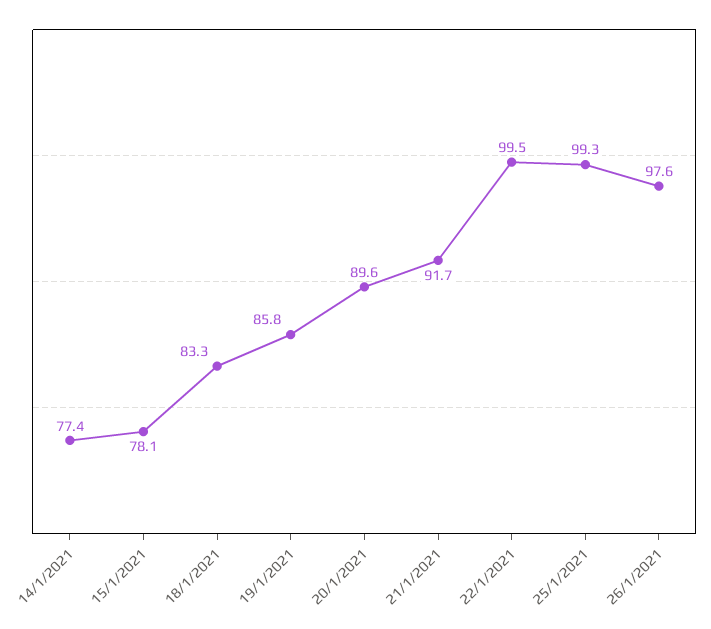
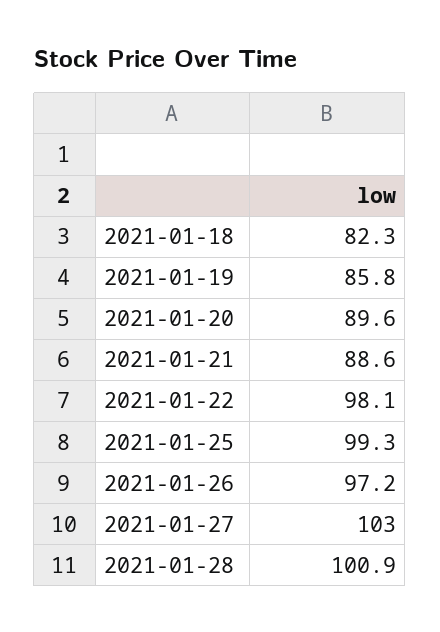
14/1/2021: 77.4 -> none
15/1/2021: 78.1 -> none
18/1/2021: 83.3 -> 82.3
21/1/2021: 91.7 -> 88.6
22/1/2021: 99.5 -> 98.1
26/1/2021: 97.6 -> 97.2
2021-01-27: none -> 103
2021-01-28: none -> 100.9

